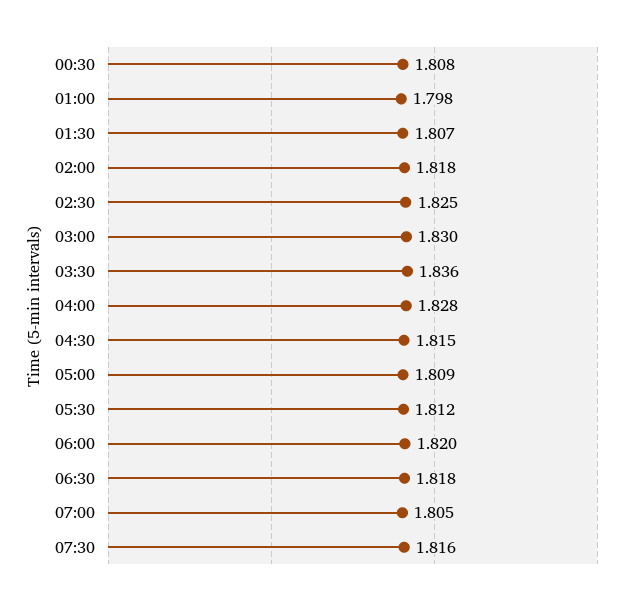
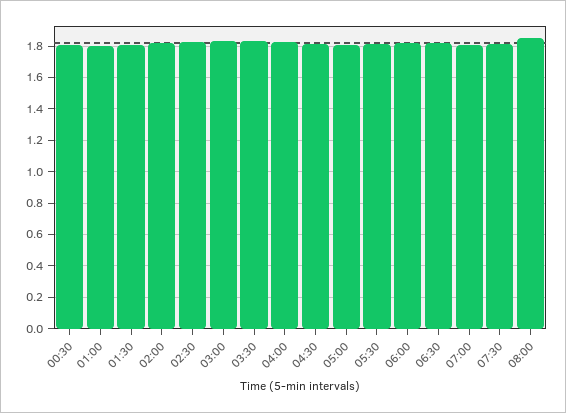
08:00: none -> 1.85

